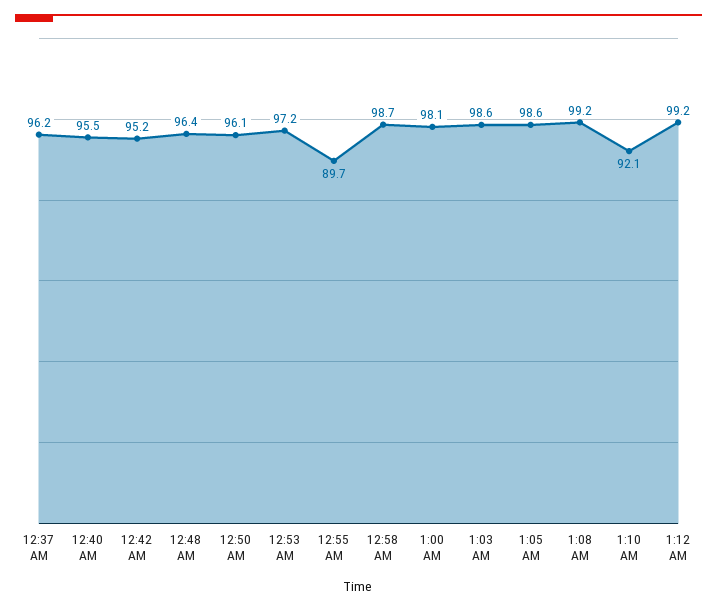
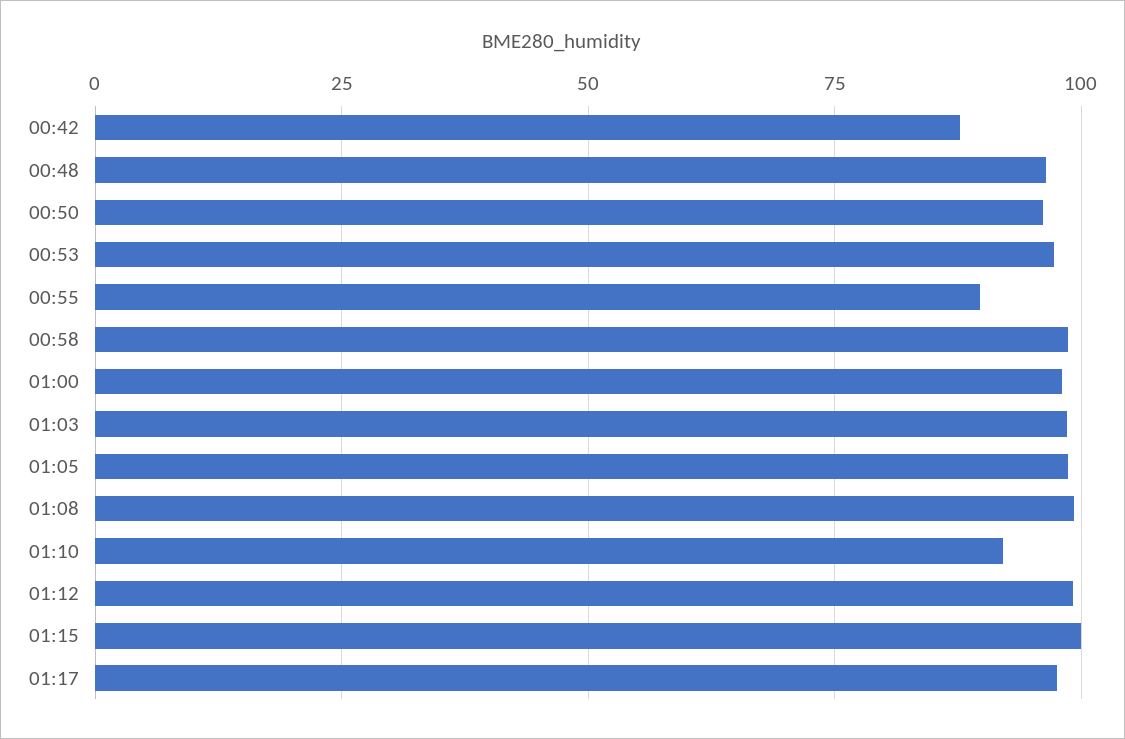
12:37 AM: 96.2 -> none
12:40 AM: 95.5 -> none
12:42 AM: 95.2 -> 87.5
01:15: none -> 100
01:17: none -> 97.5

